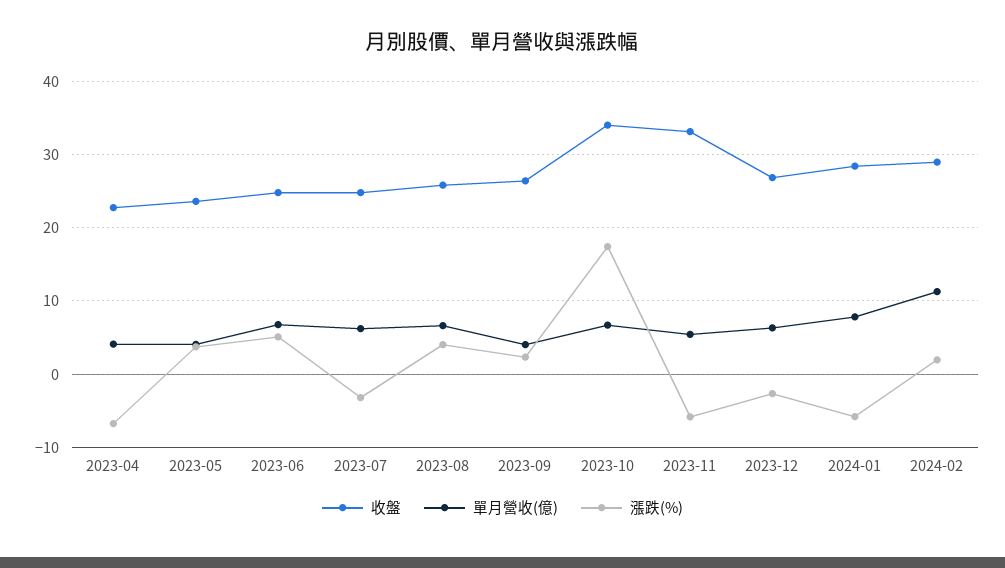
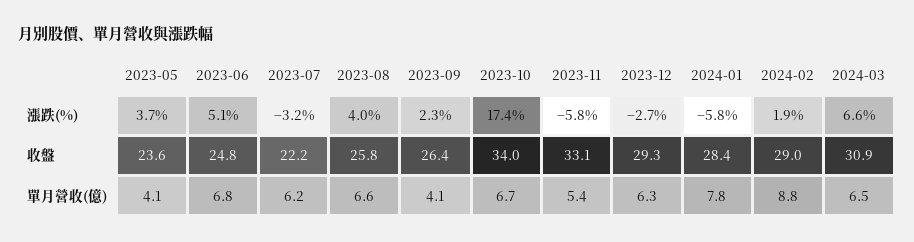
收盤, 2023-04: 23 -> none
單月營收(億), 2023-04: 4 -> none
漲跌(%), 2023-04: -7 -> none
收盤, 2023-07: 25 -> 22.2
收盤, 2023-12: 27 -> 29.3
單月營收(億), 2024-02: 11 -> 8.8
漲跌(%), 2024-03: none -> 6.6
收盤, 2024-03: none -> 30.9
單月營收(億), 2024-03: none -> 6.5

